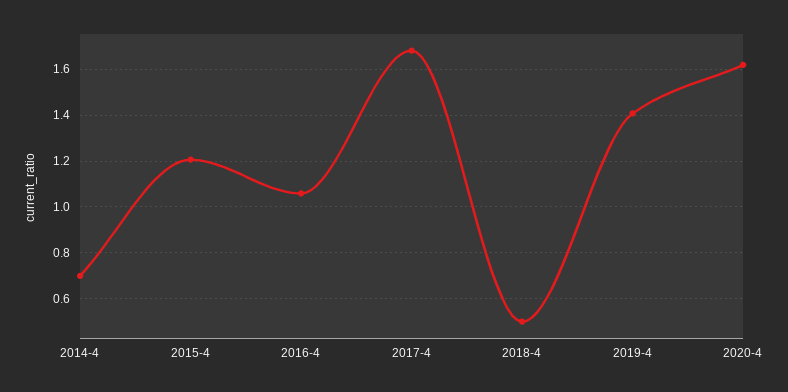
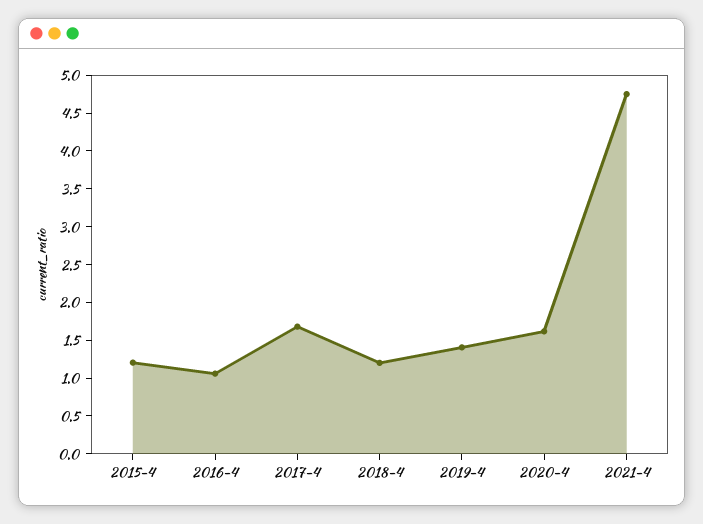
2014-4: 0.7 -> none
2018-4: 0.5 -> 1.25
2021-4: none -> 4.75

